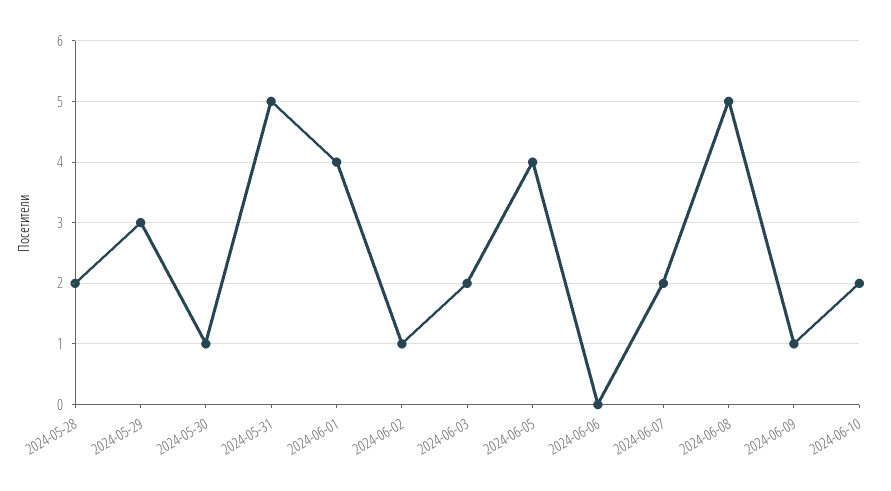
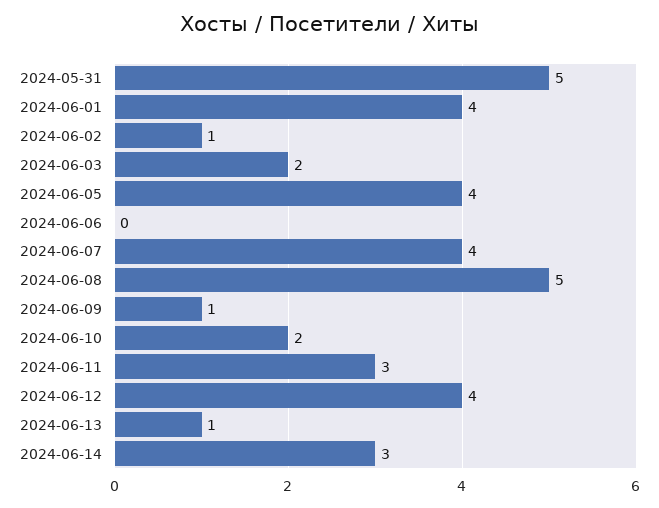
2024-05-28: 2 -> none
2024-05-29: 3 -> none
2024-05-30: 1 -> none
2024-06-07: 2 -> 4
2024-06-11: none -> 3
2024-06-12: none -> 4
2024-06-13: none -> 1
2024-06-14: none -> 3

